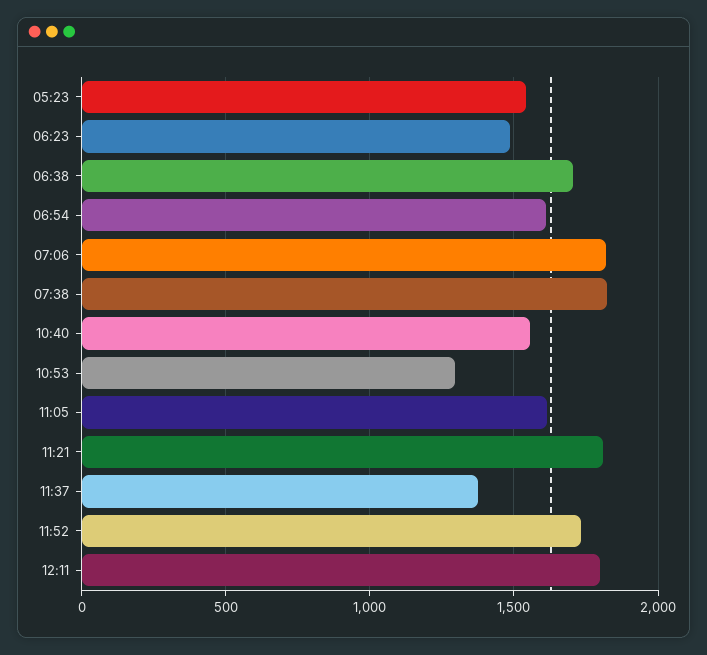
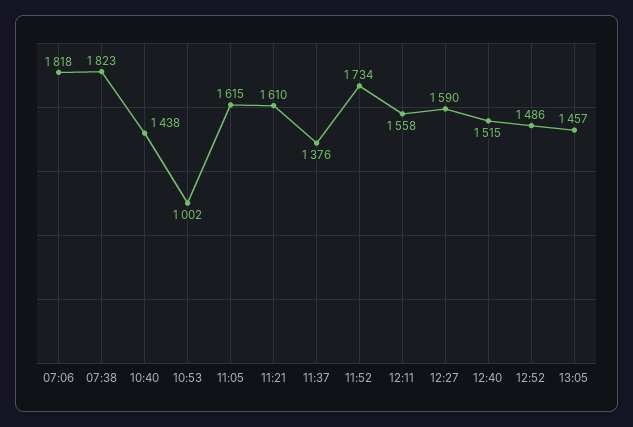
05:23: 1550 -> none
06:23: 1500 -> none
06:38: 1700 -> none
06:54: 1600 -> none
10:40: 1550 -> 1438
10:53: 1300 -> 1002
11:21: 1800 -> 1610
12:11: 1800 -> 1558
12:27: none -> 1590
12:40: none -> 1515
12:52: none -> 1486
13:05: none -> 1457

